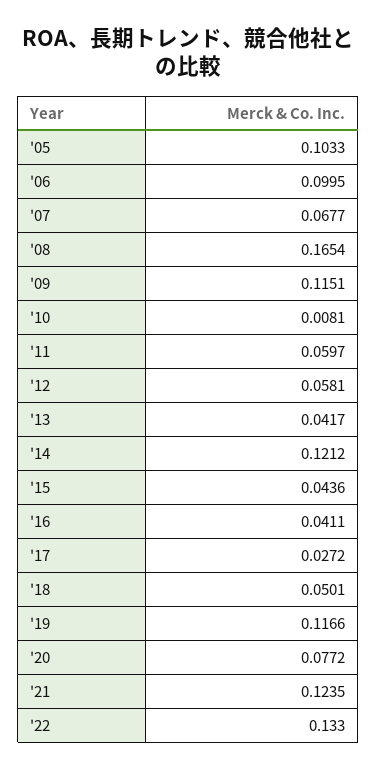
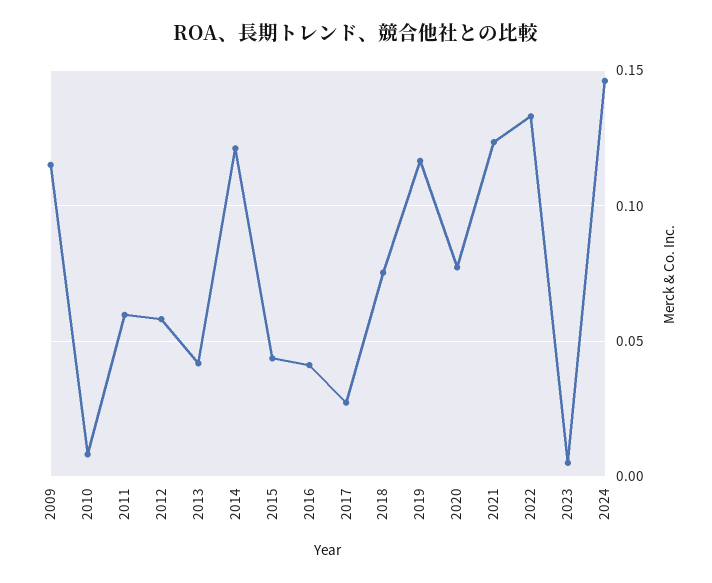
'05: 0.1033 -> none
'06: 0.0995 -> none
'07: 0.0677 -> none
'08: 0.1654 -> none
'18: 0.0501 -> 0.075
2023: none -> 0.005
2024: none -> 0.145

